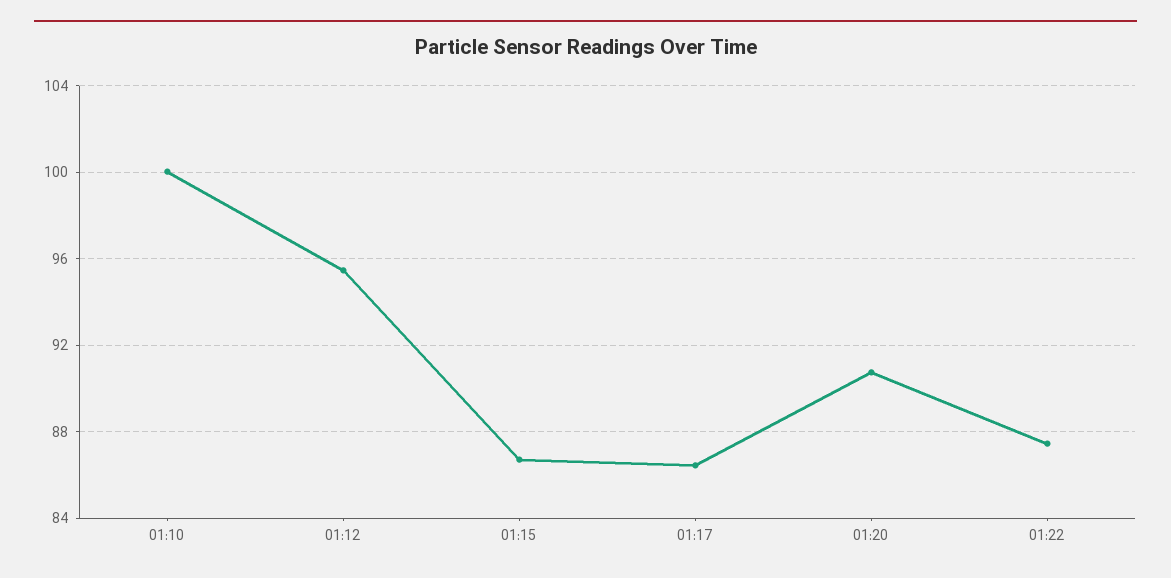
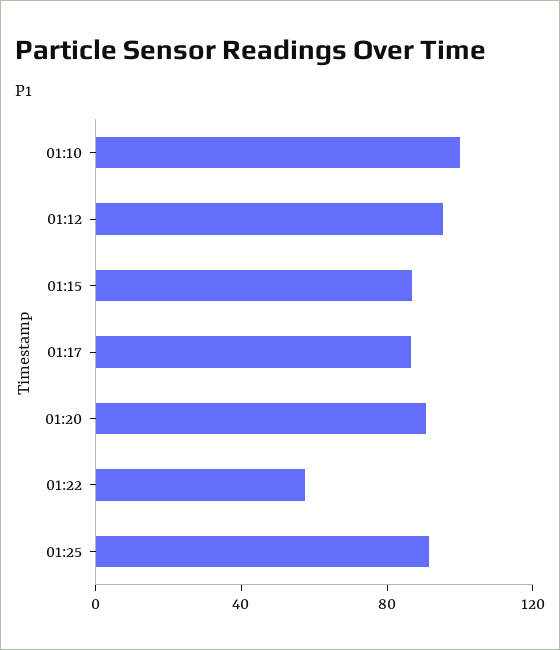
01:22: 87.5 -> 60
01:25: none -> 90

